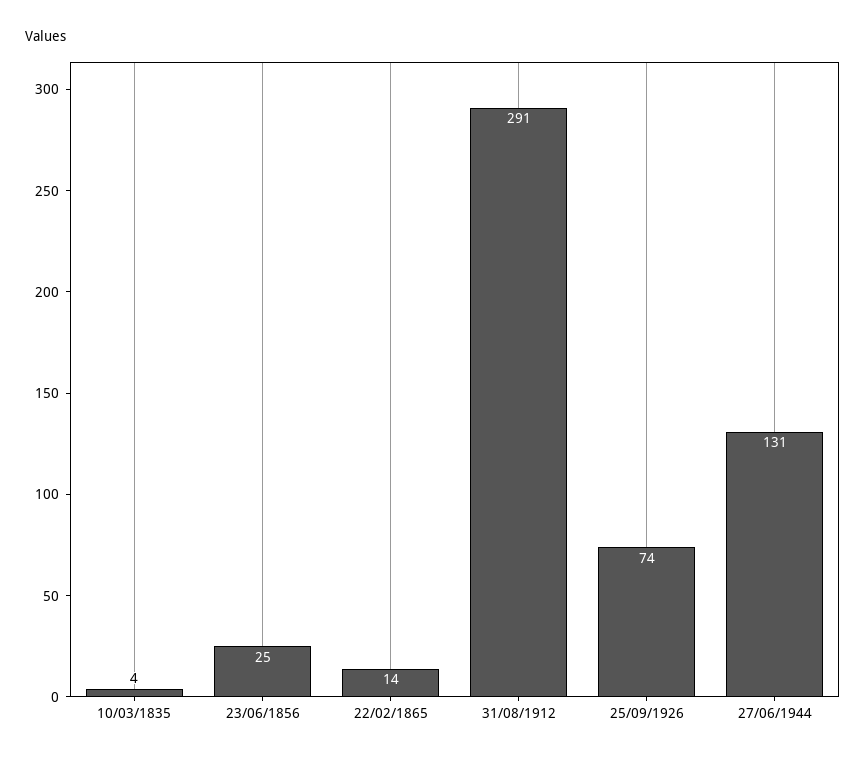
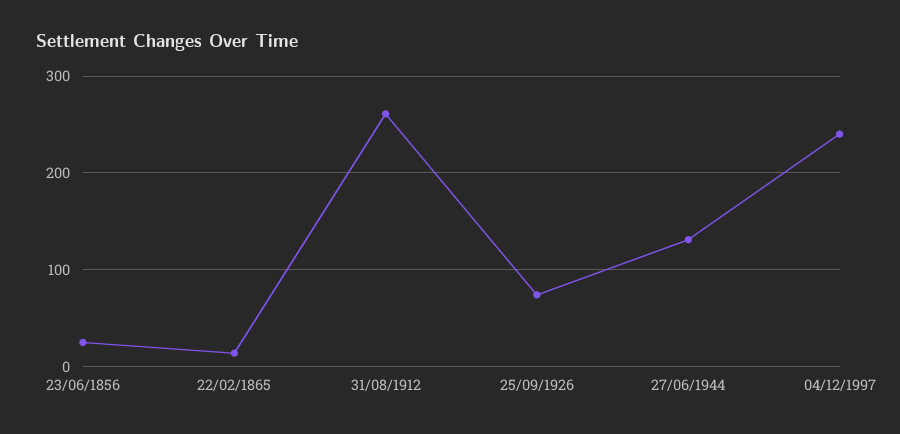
10/03/1835: 4 -> none
31/08/1912: 291 -> 260
04/12/1997: none -> 240

